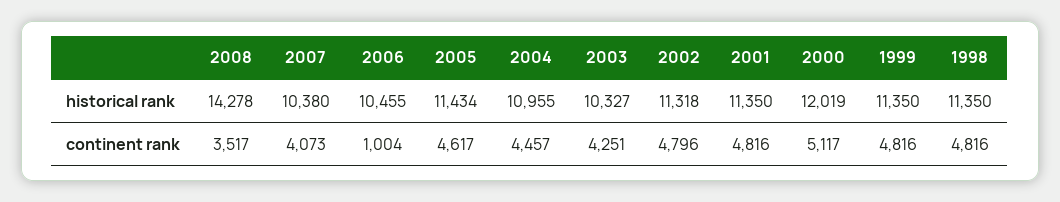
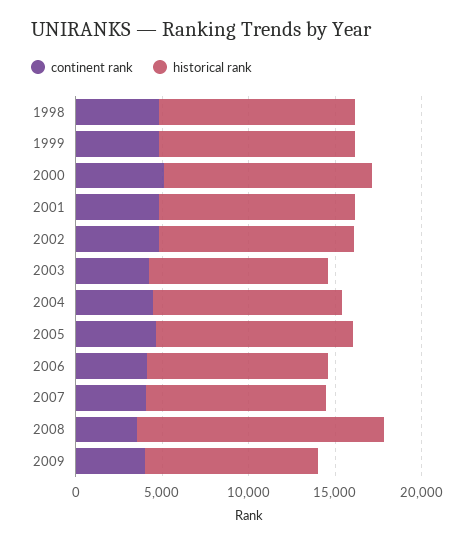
continent rank, 2006: 1004 -> 4000
continent rank, 2009: none -> 4000
historical rank, 2009: none -> 10000

